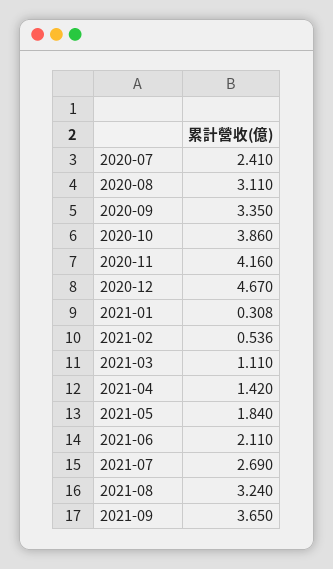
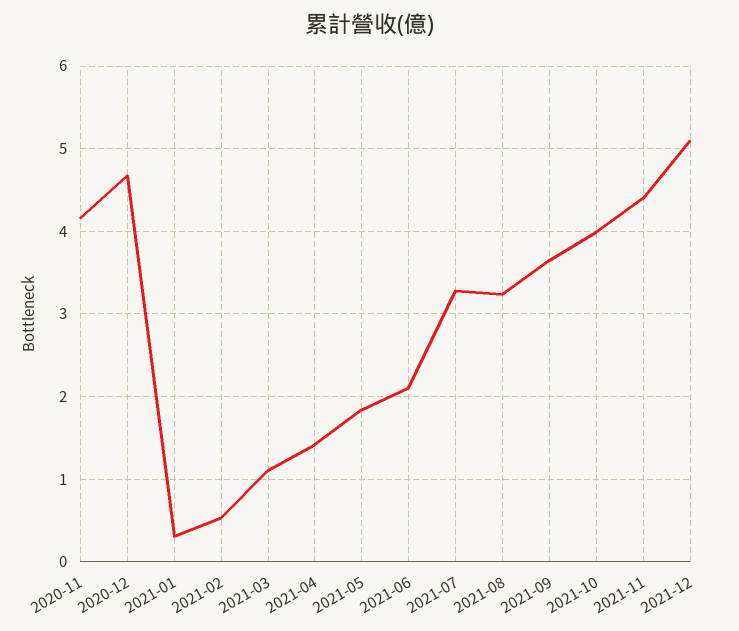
2020-07: 2.41 -> none
2020-08: 3.11 -> none
2020-09: 3.35 -> none
2020-10: 3.86 -> none
2021-07: 2.69 -> 3.3
2021-10: none -> 4
2021-11: none -> 4.4
2021-12: none -> 5.1

